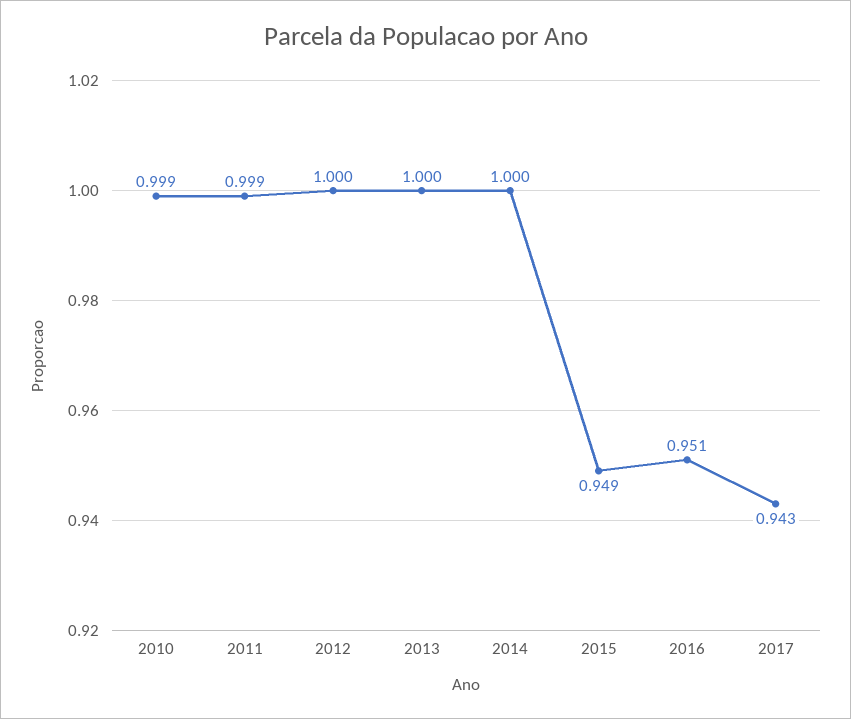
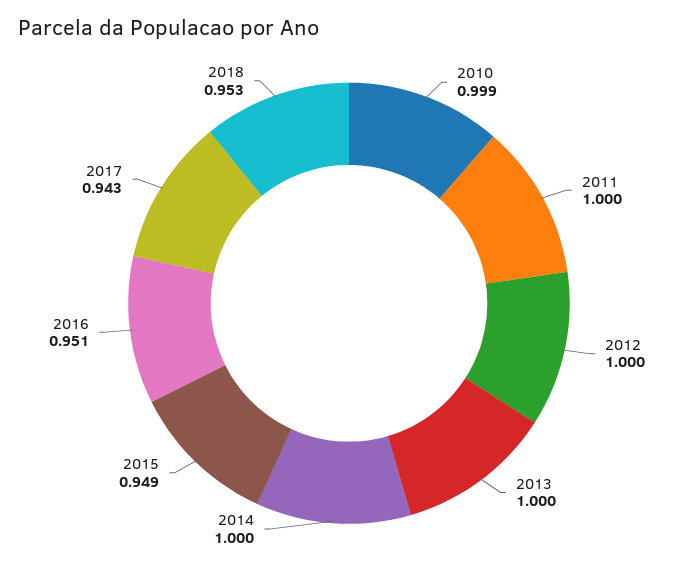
2011: 0.999 -> 1
2018: none -> 0.953

